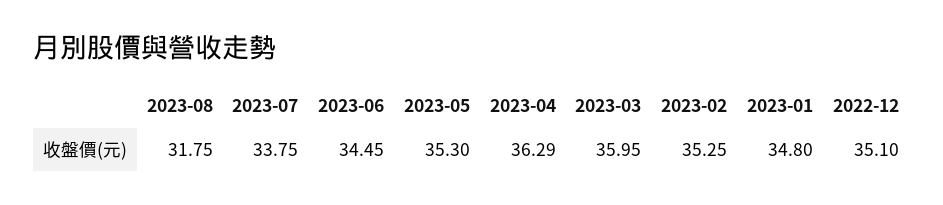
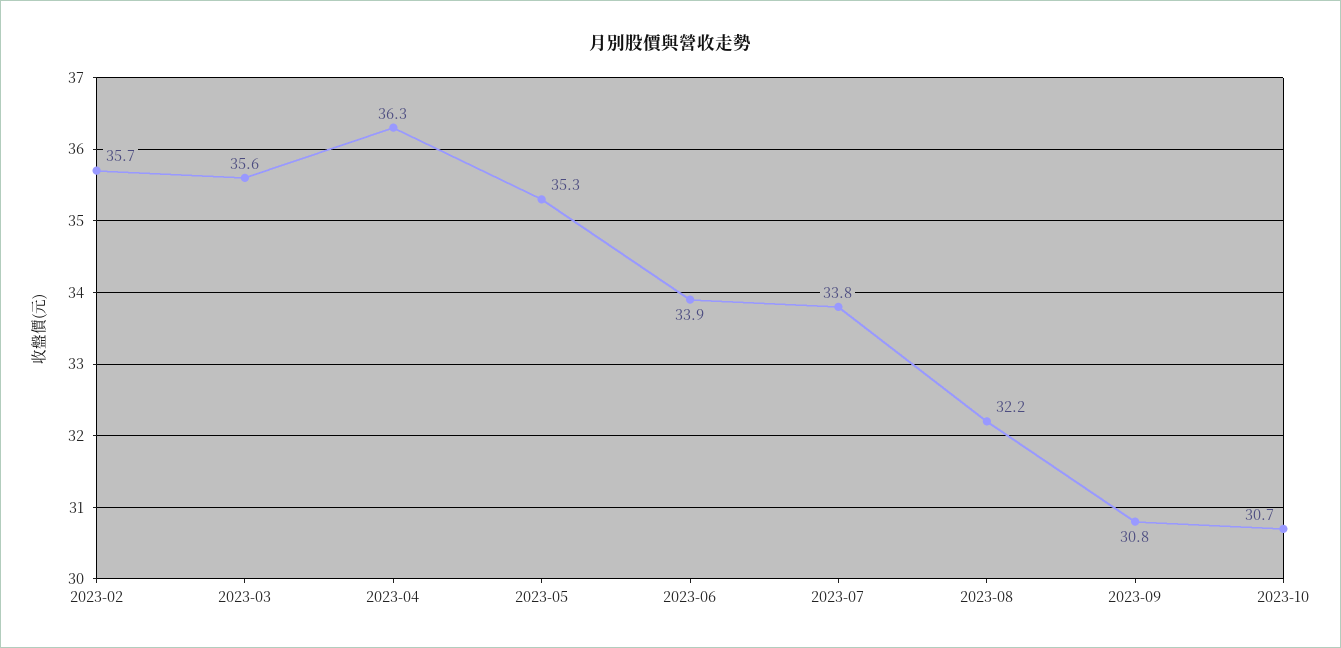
2023-08: 31.75 -> 32.2
2023-06: 34.45 -> 33.9
2023-03: 35.95 -> 35.6
2023-02: 35.25 -> 35.7
2023-01: 34.8 -> none
2022-12: 35.1 -> none
2023-09: none -> 30.8
2023-10: none -> 30.7

